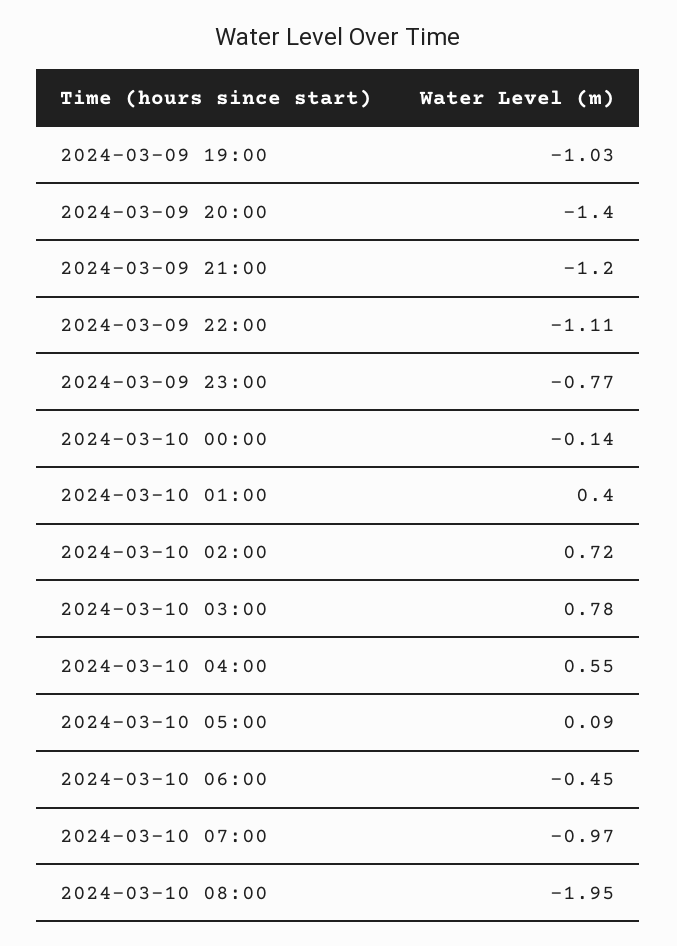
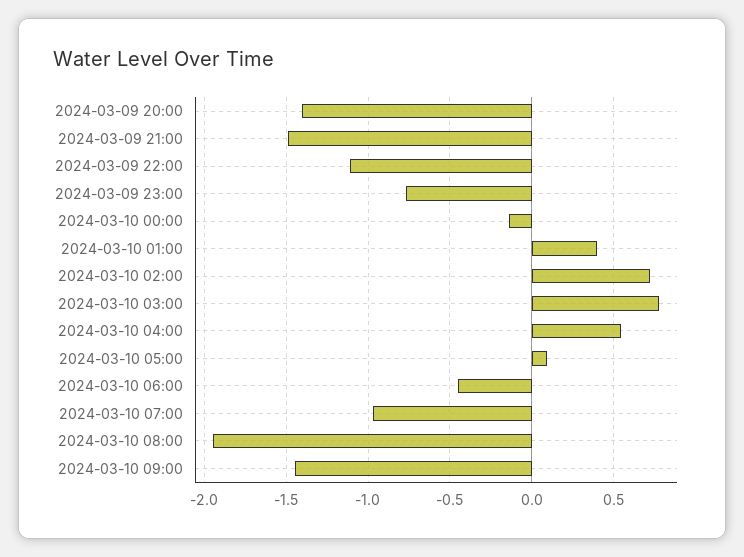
2024-03-09 19:00: -1.03 -> none
2024-03-09 21:00: -1.2 -> -1.5
2024-03-10 09:00: none -> -1.45

